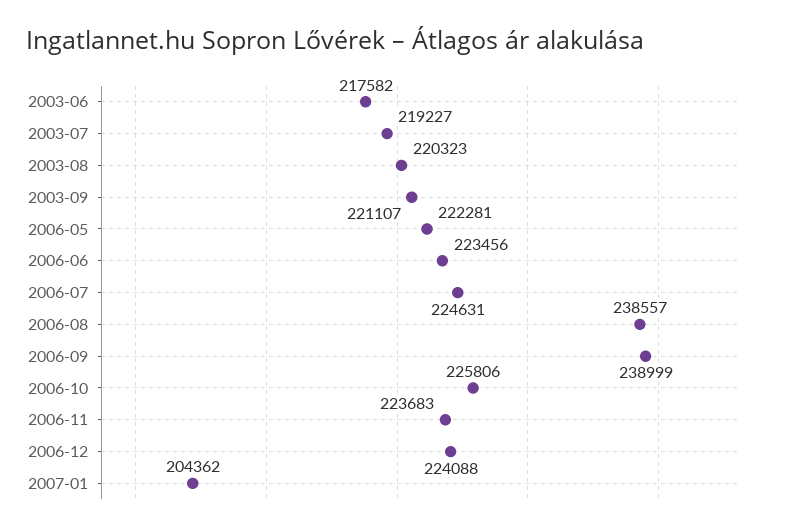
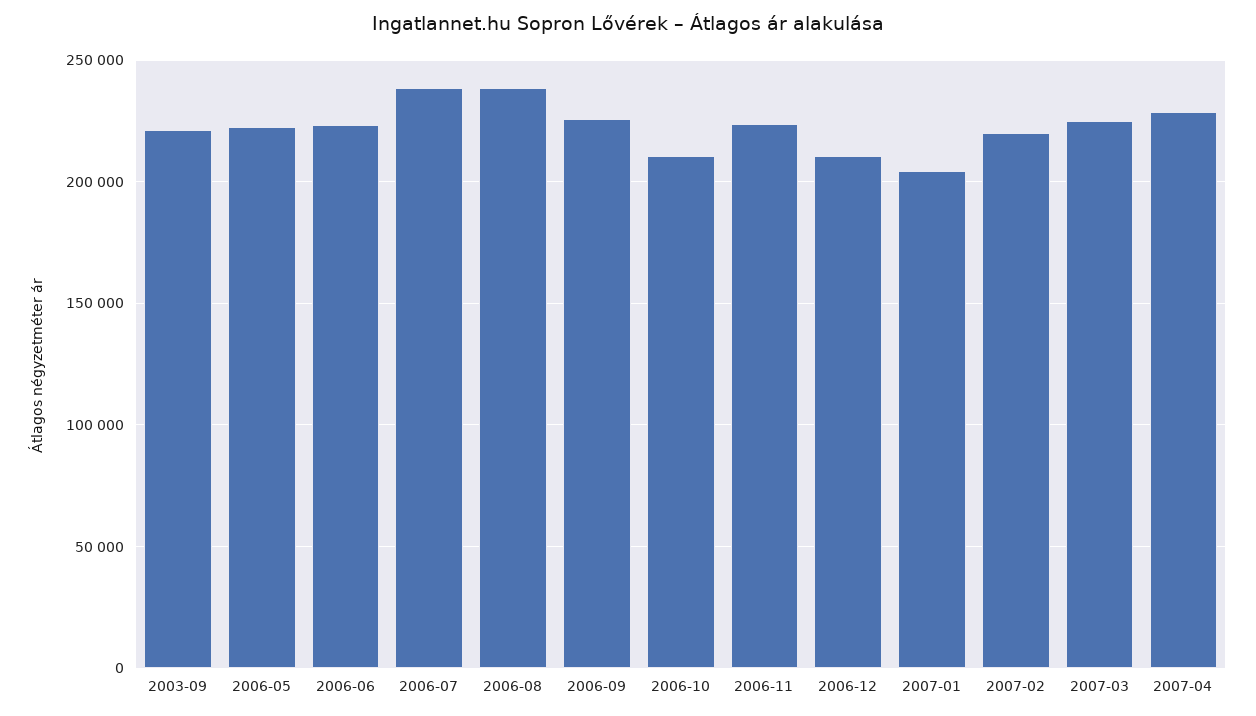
2003-06: 217582 -> none
2003-07: 219227 -> none
2003-08: 220323 -> none
2006-07: 224631 -> 240000
2006-09: 238999 -> 225000
2006-10: 225806 -> 210000
2006-12: 224088 -> 210000
2007-02: none -> 220000
2007-03: none -> 225000
2007-04: none -> 230000

